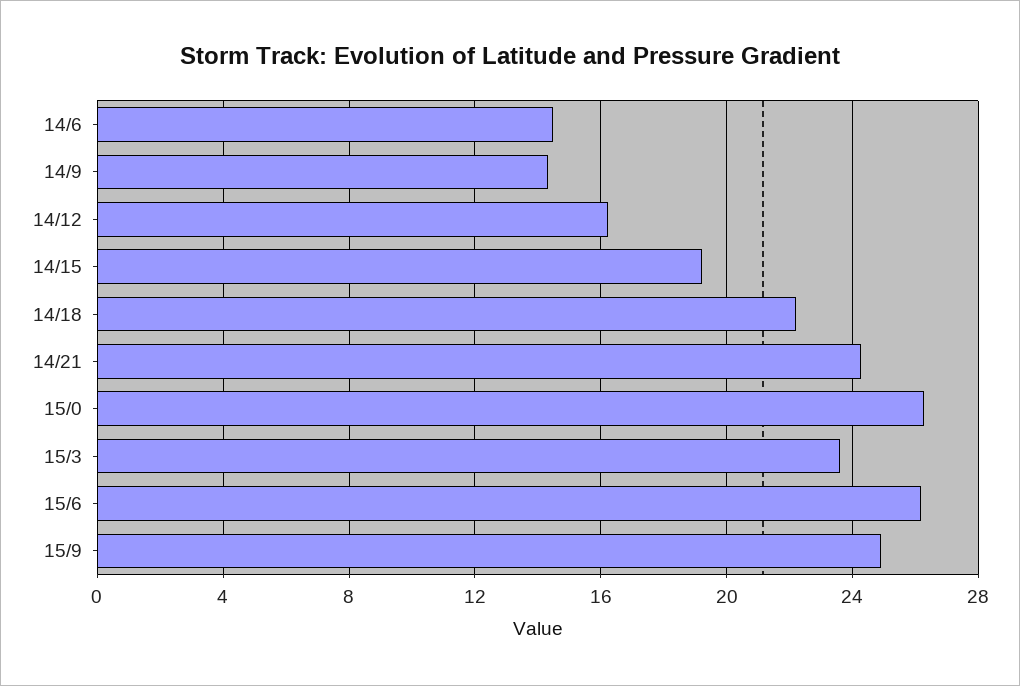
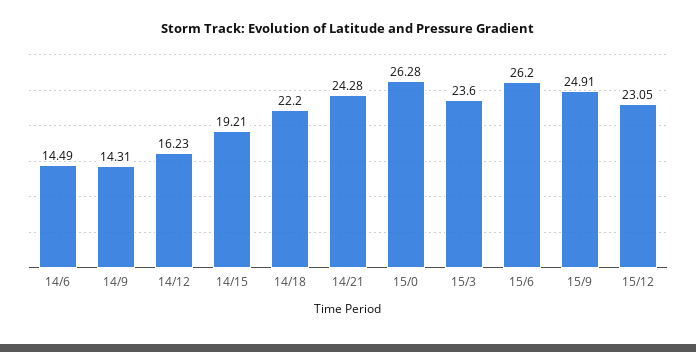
15/12: none -> 23.05

